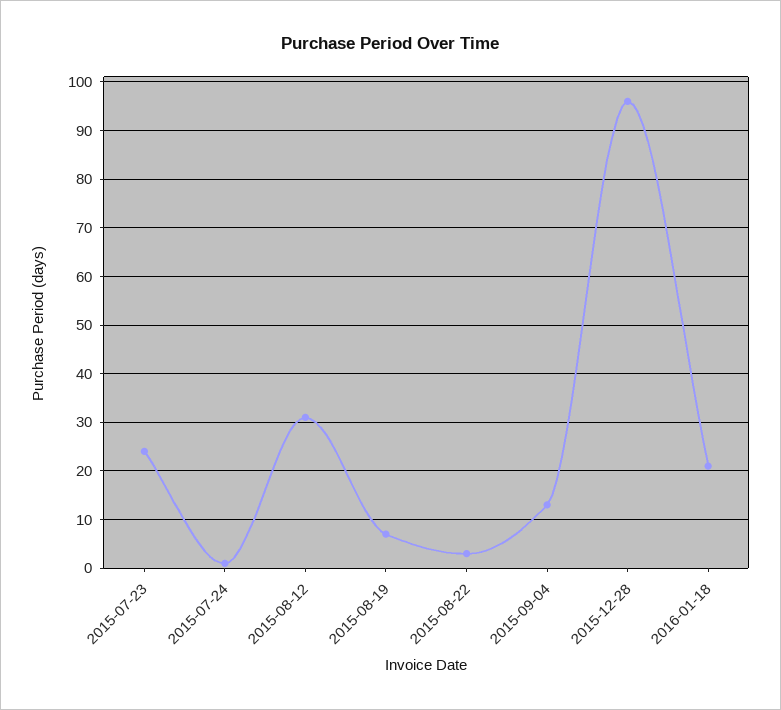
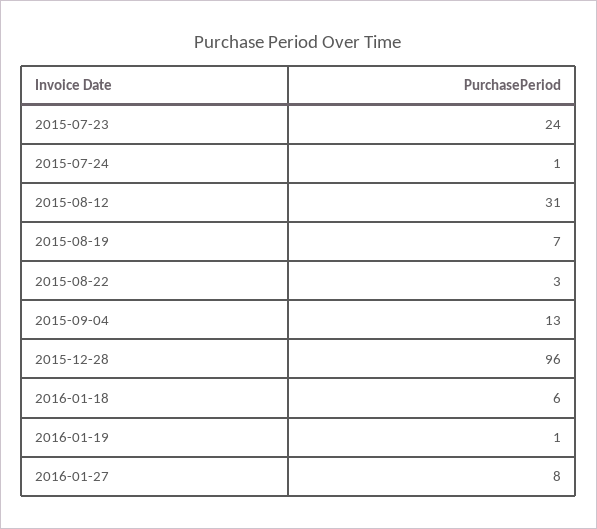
2016-01-18: 20 -> 6
2016-01-19: none -> 1
2016-01-27: none -> 8

